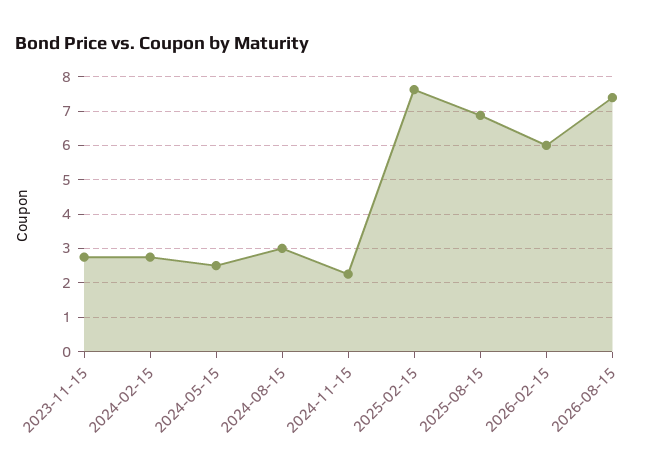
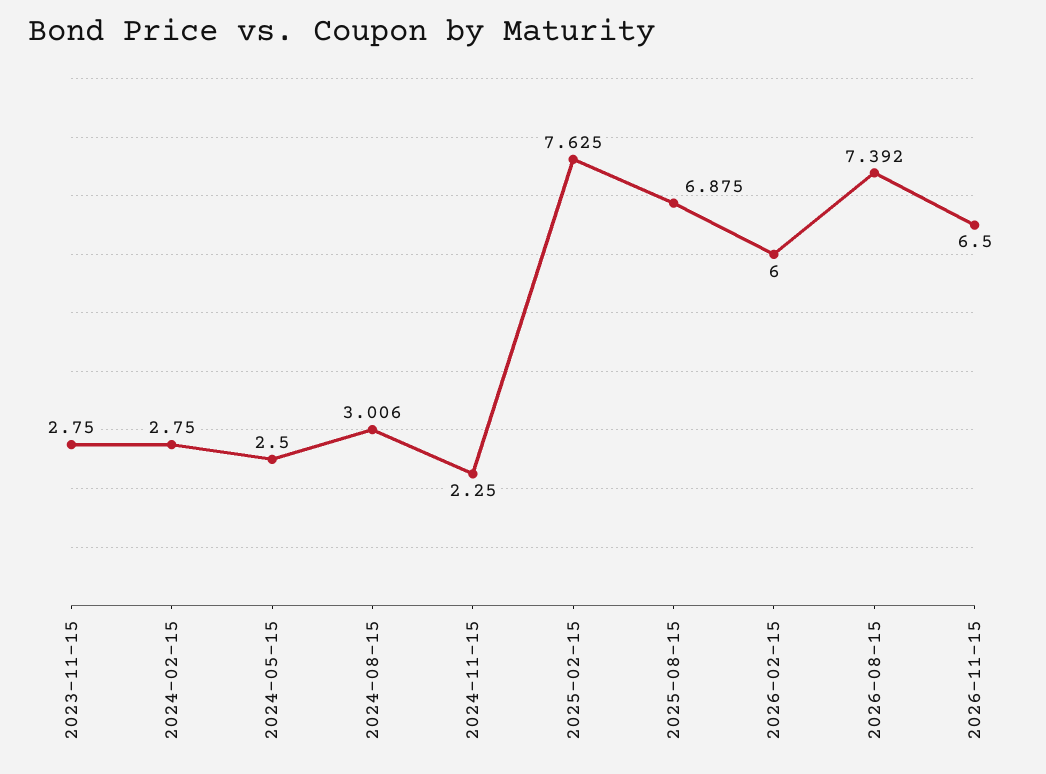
2026-11-15: none -> 6.5

